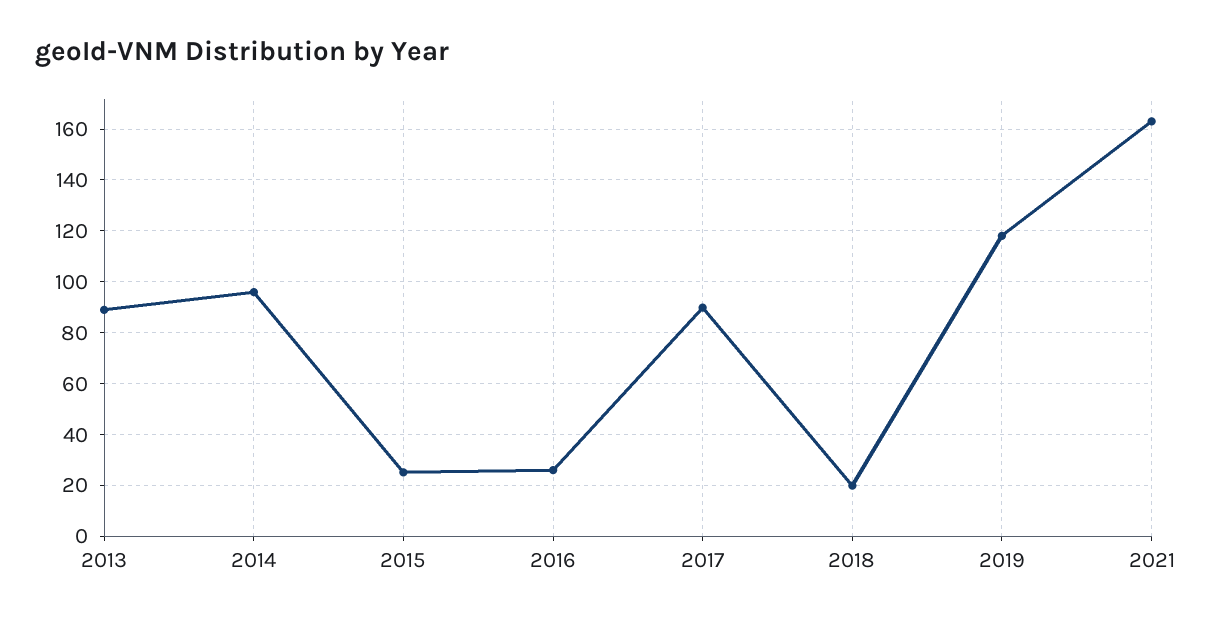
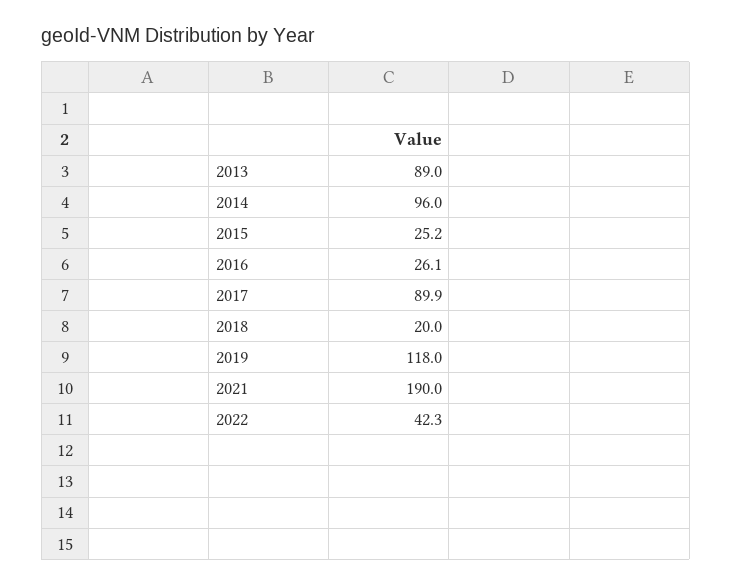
2021: 162.5 -> 190
2022: none -> 42.3

